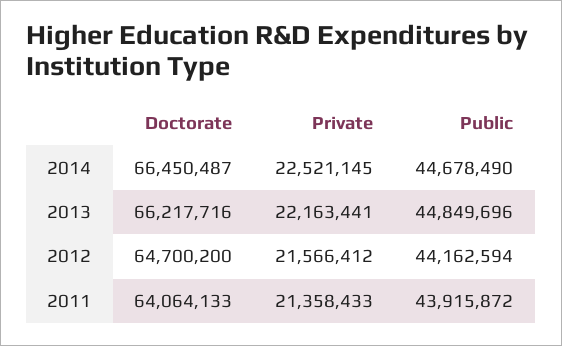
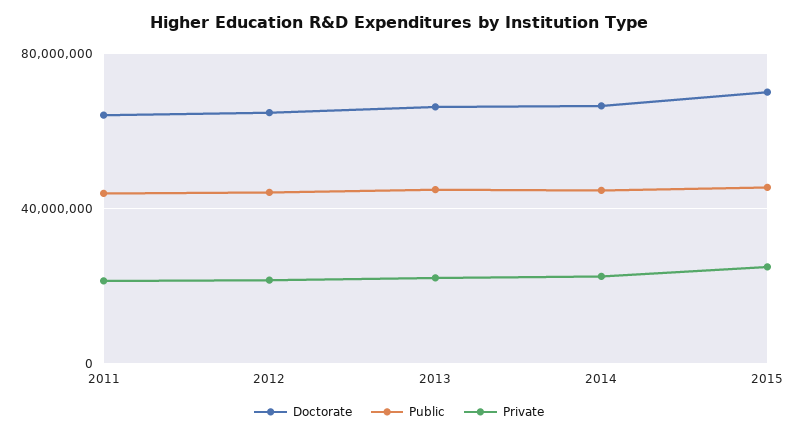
Doctorate, 2015: none -> 70000000
Public, 2015: none -> 45000000
Private, 2015: none -> 25000000

